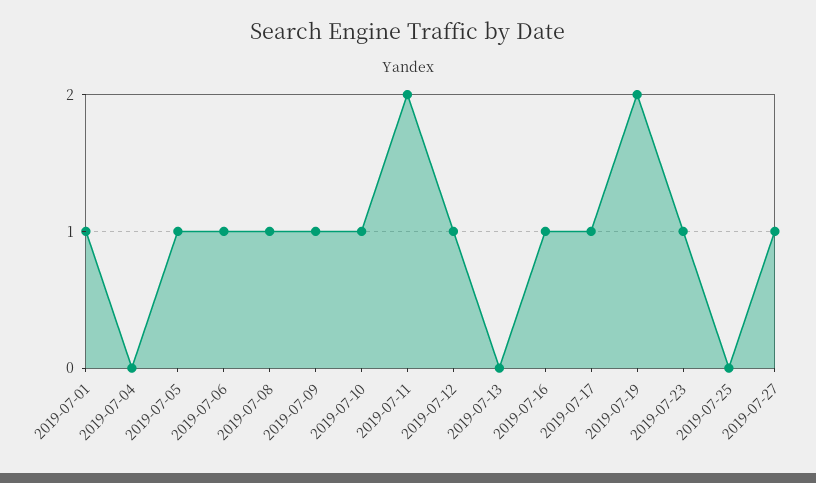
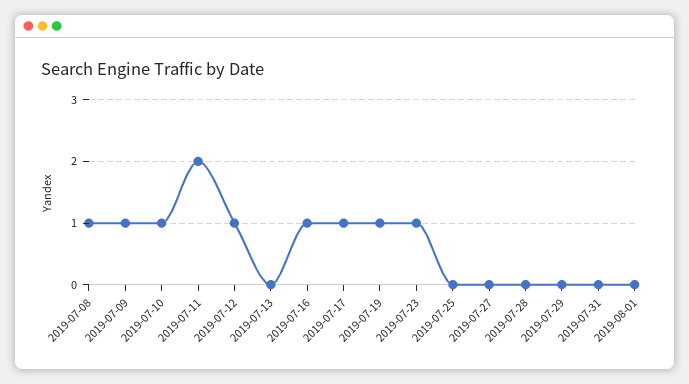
2019-07-01: 1 -> none
2019-07-04: 0 -> none
2019-07-05: 1 -> none
2019-07-06: 1 -> none
2019-07-19: 2 -> 1
2019-07-27: 1 -> 0
2019-07-28: none -> 0
2019-07-29: none -> 0
2019-07-31: none -> 0
2019-08-01: none -> 0

